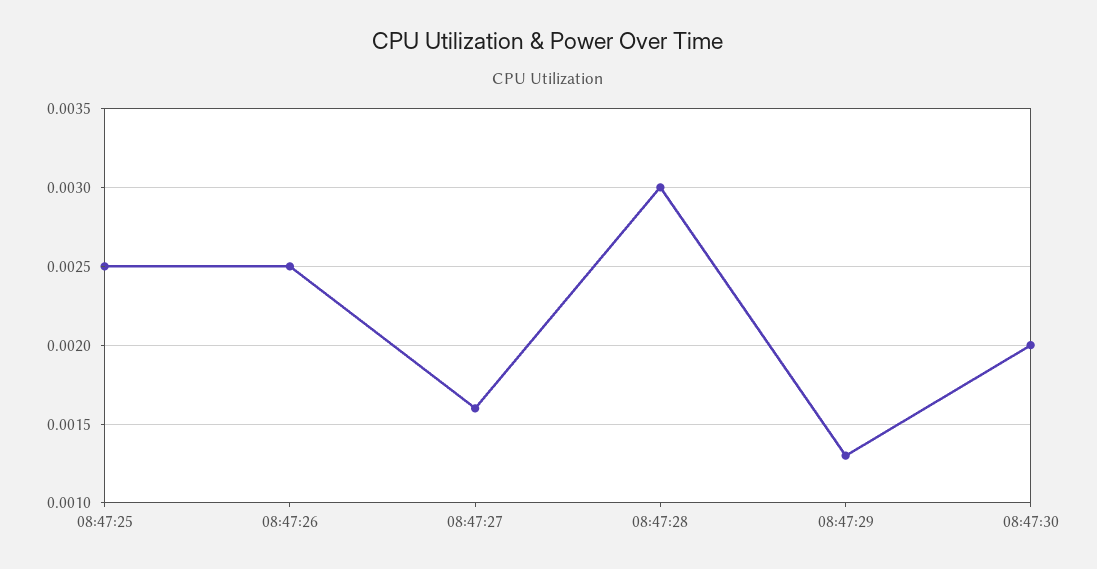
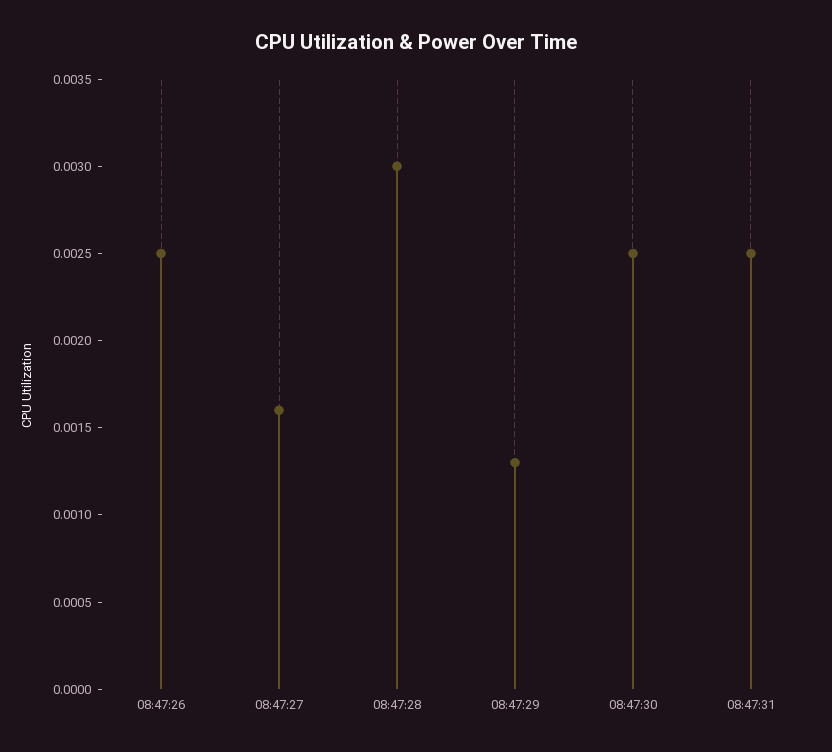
08:47:25: 0.0025 -> none
08:47:30: 0.002 -> 0.0025
08:47:31: none -> 0.0025

